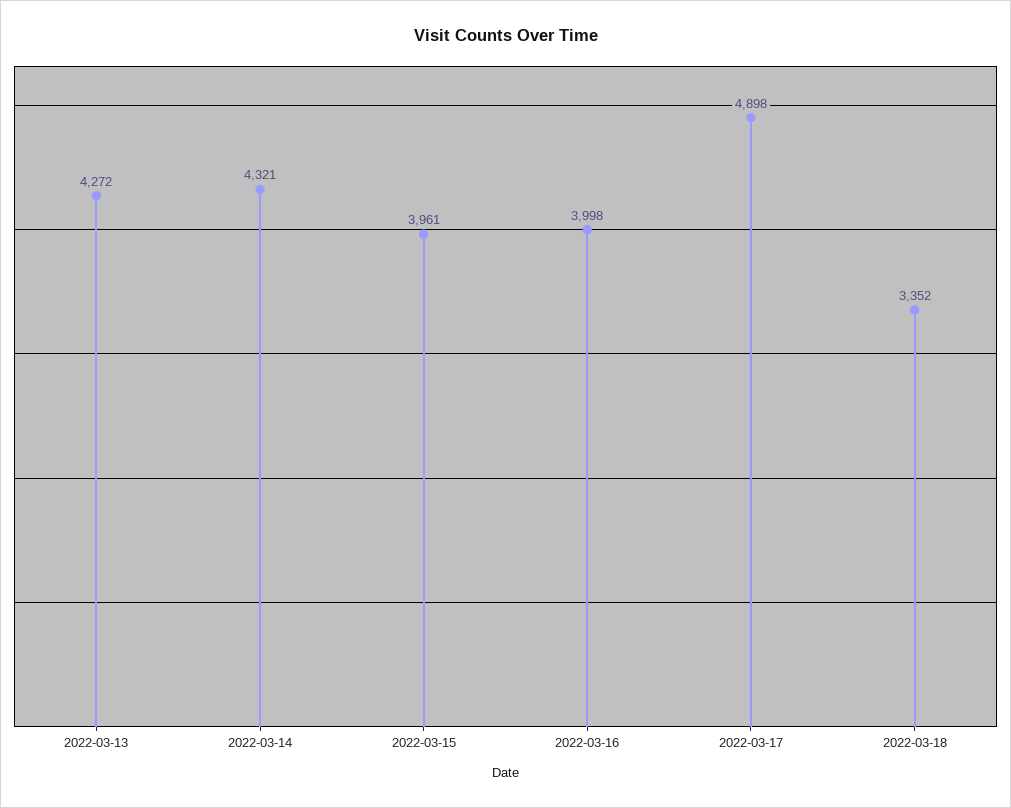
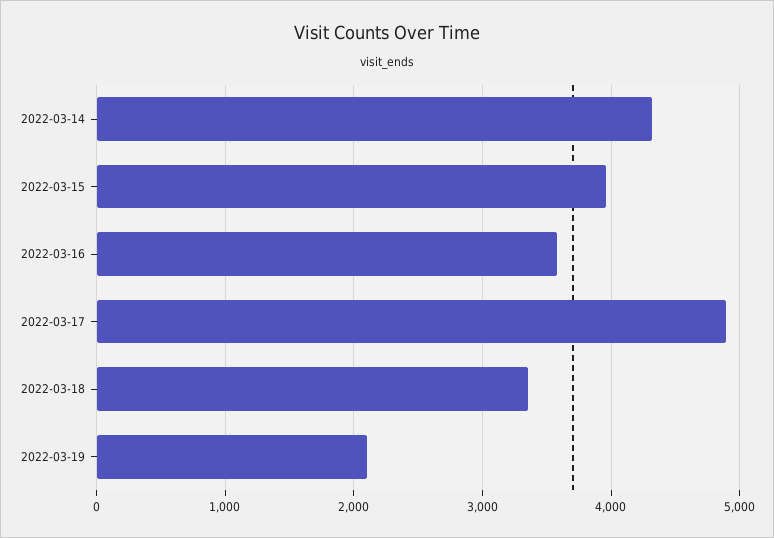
2022-03-13: 4272 -> none
2022-03-16: 3998 -> 3600
2022-03-19: none -> 2100

